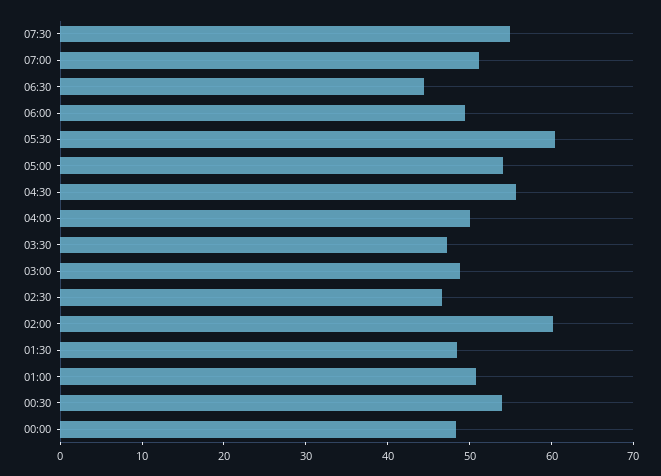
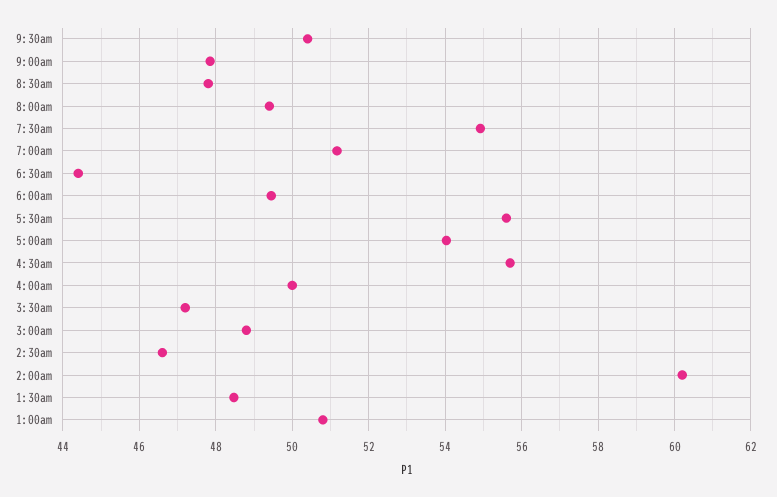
05:30: 60 -> 55.6
00:30: 54 -> none
00:00: 48 -> none
9:30am: none -> 50.4
9:00am: none -> 47.8
8:30am: none -> 47.8
8:00am: none -> 49.4

